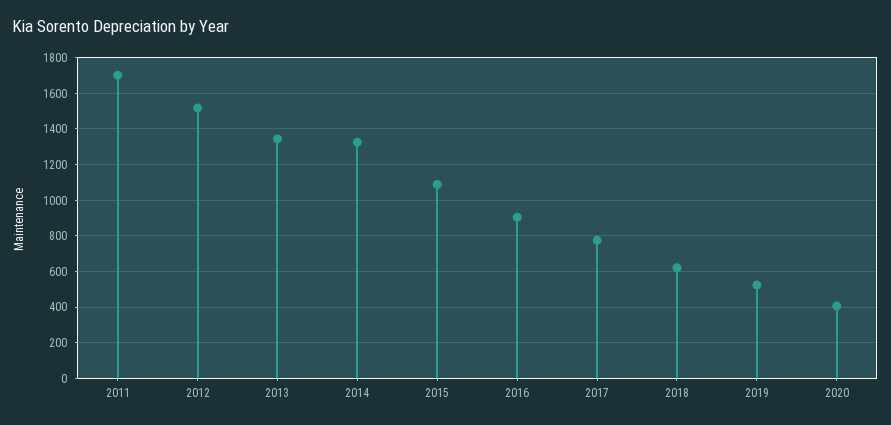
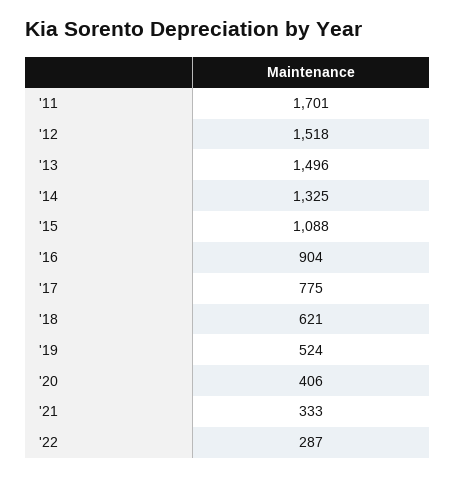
2013: 1350 -> 1496
'21: none -> 333
'22: none -> 287

